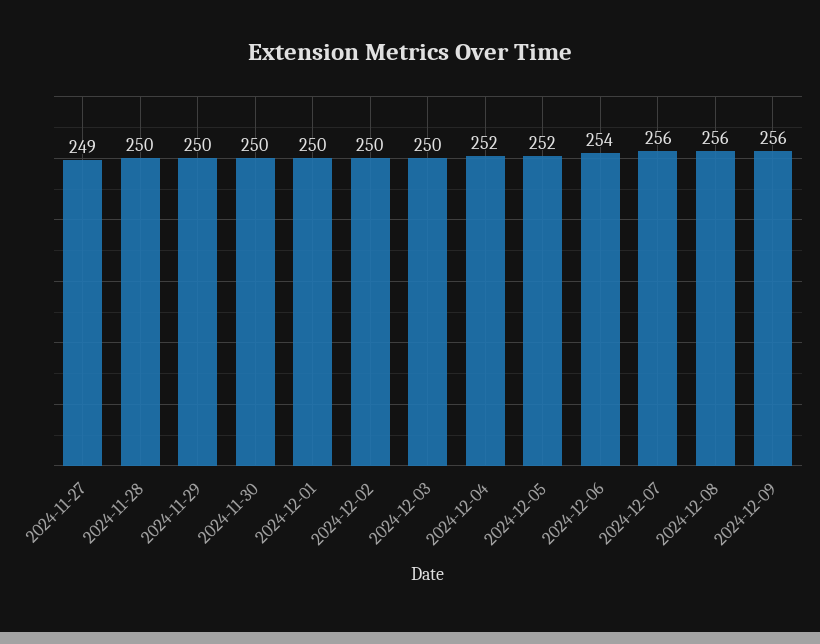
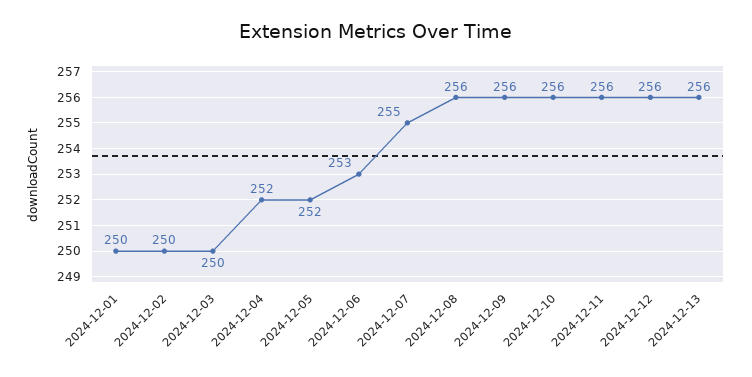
2024-11-27: 249 -> none
2024-11-28: 250 -> none
2024-11-29: 250 -> none
2024-11-30: 250 -> none
2024-12-06: 254 -> 253
2024-12-07: 256 -> 255
2024-12-10: none -> 256
2024-12-11: none -> 256
2024-12-12: none -> 256
2024-12-13: none -> 256

